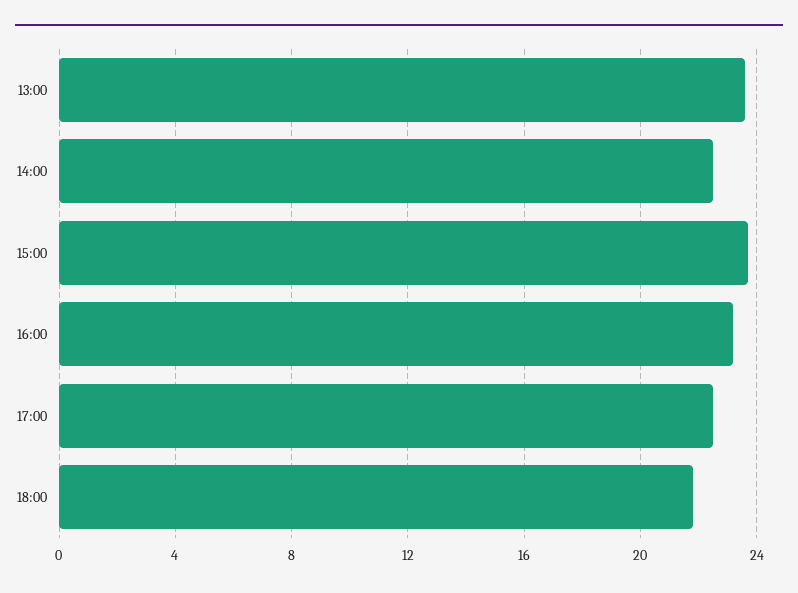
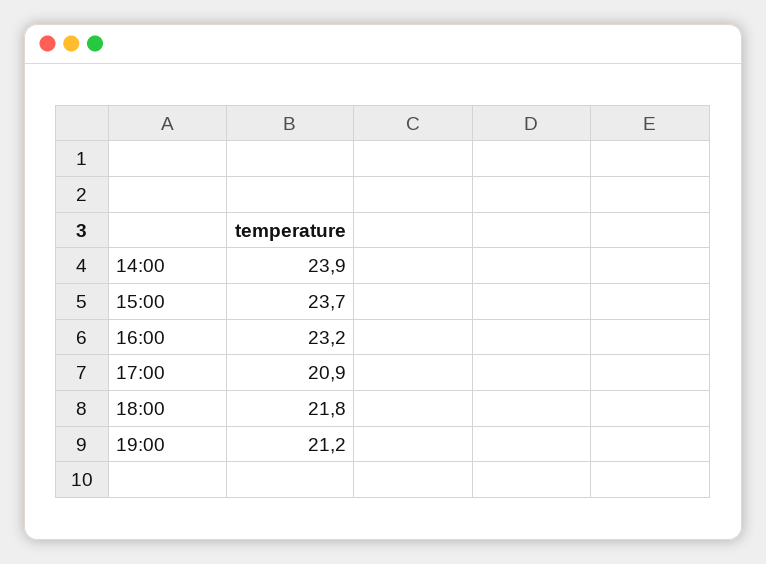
13:00: 23.5 -> none
14:00: 22.5 -> 23.9
17:00: 22.5 -> 20.9
19:00: none -> 21.2

